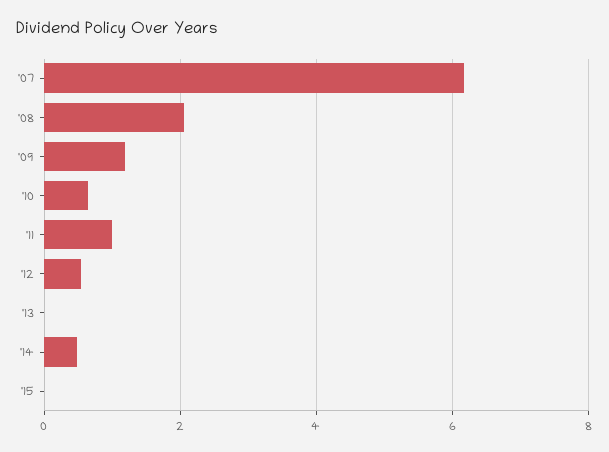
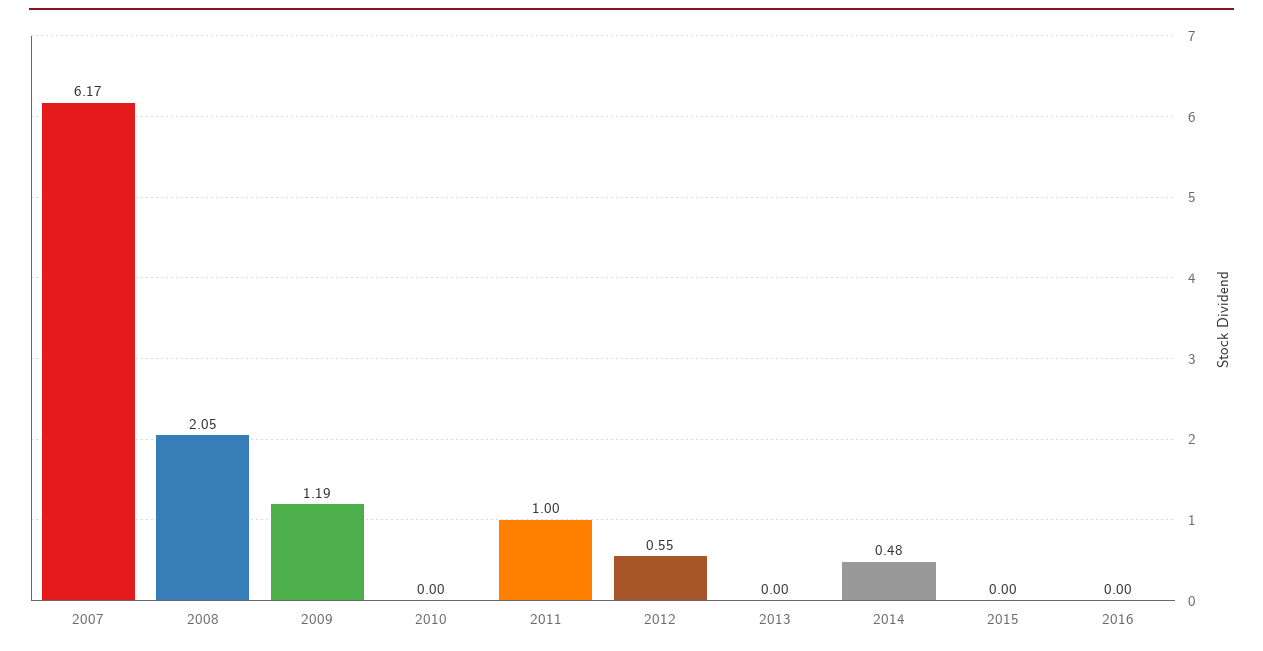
'10: 0.6 -> 0
2016: none -> 0

